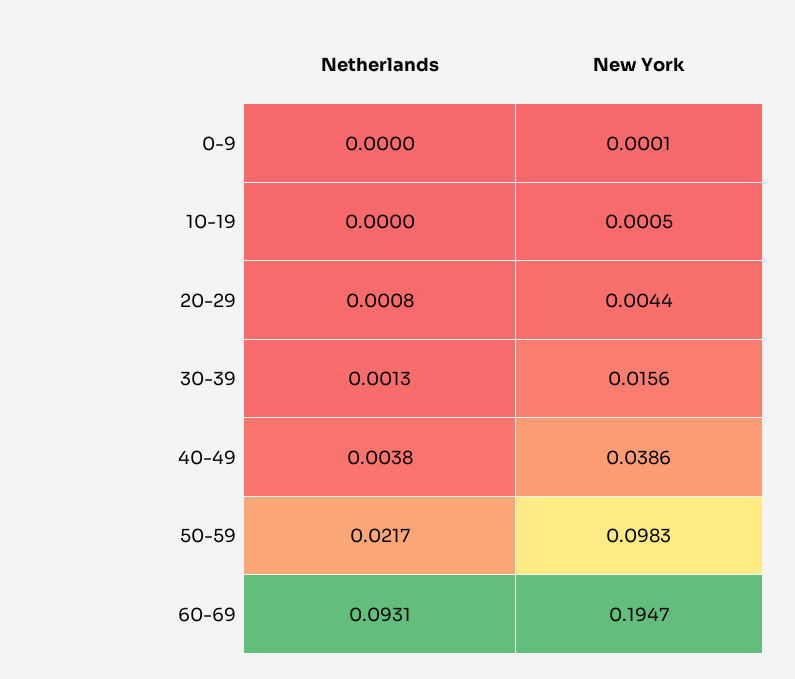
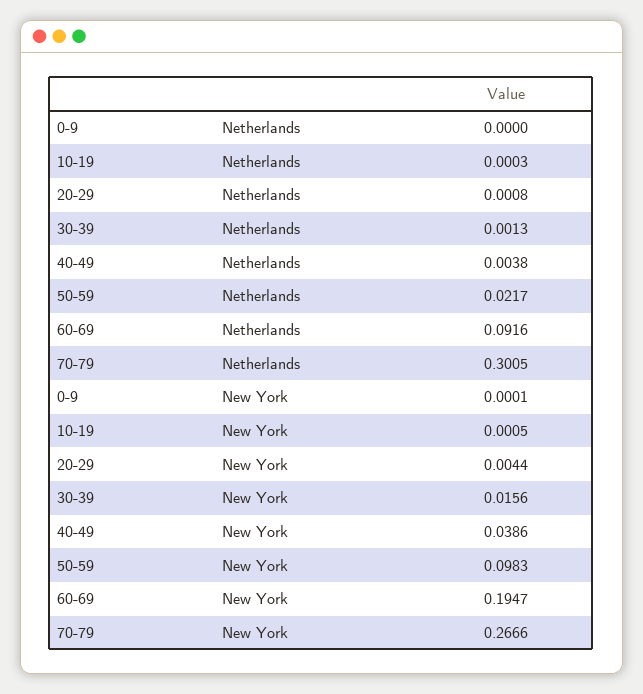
Netherlands, 10-19: 0 -> 0.0003
Netherlands, 60-69: 0.0931 -> 0.0916
Netherlands, 70-79: none -> 0.3005
New York, 70-79: none -> 0.2666

